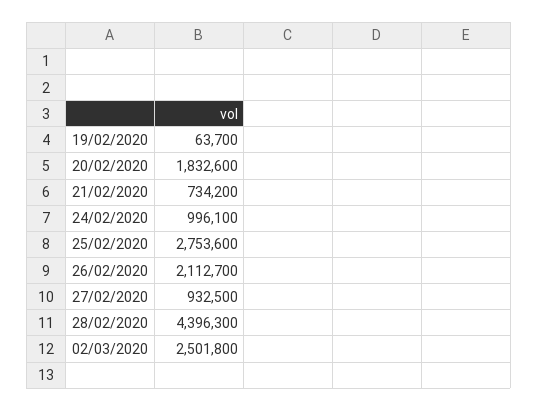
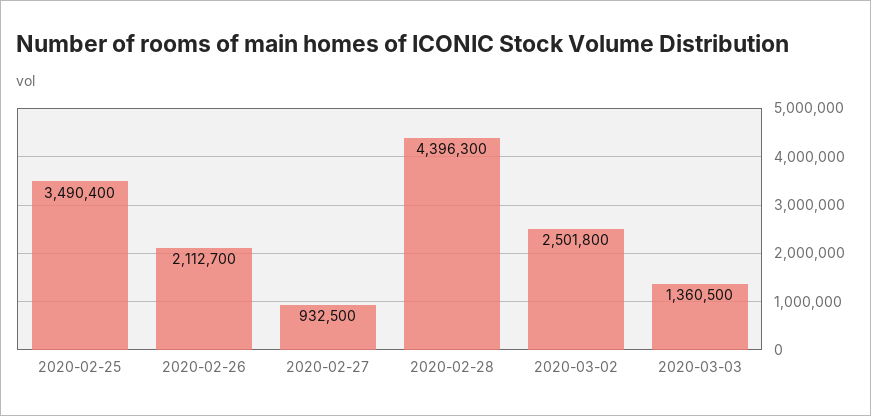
19/02/2020: 63700 -> none
20/02/2020: 1832600 -> none
21/02/2020: 734200 -> none
24/02/2020: 996100 -> none
25/02/2020: 2753600 -> 3490400
2020-03-03: none -> 1360500

